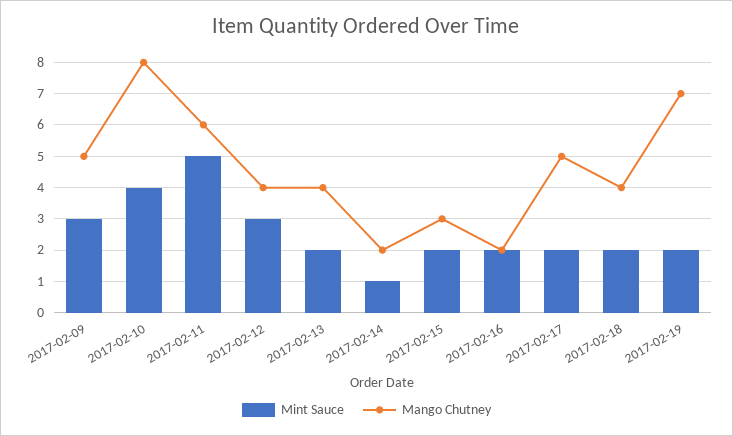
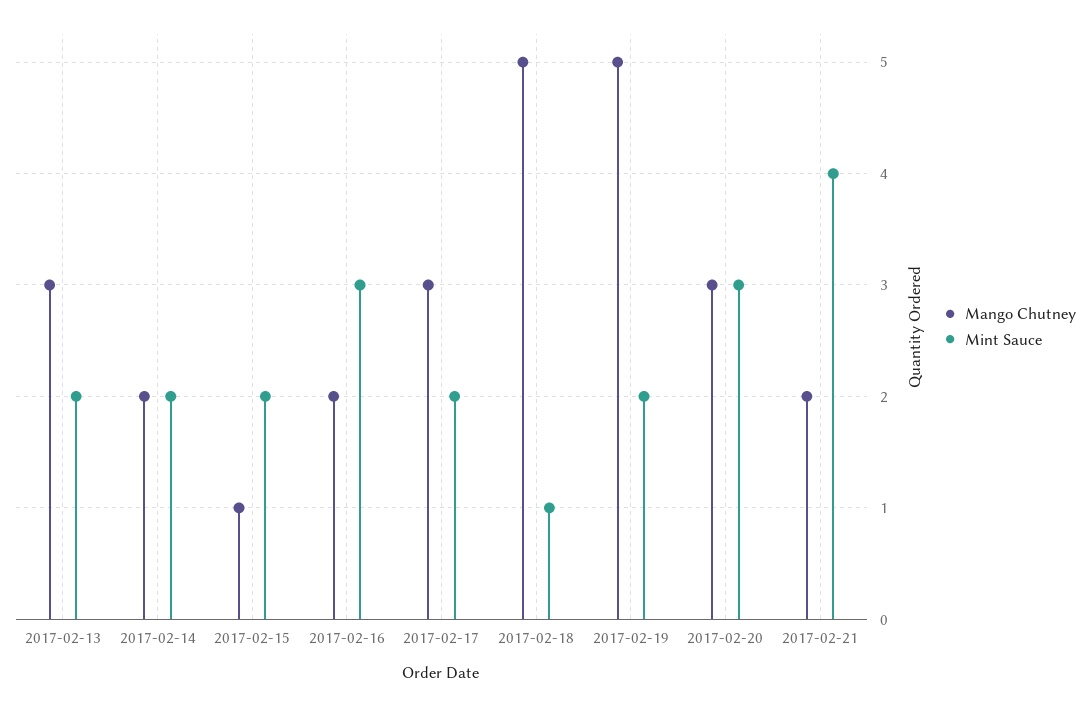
Mint Sauce, 2017-02-09: 3 -> none
Mango Chutney, 2017-02-09: 5 -> none
Mint Sauce, 2017-02-10: 4 -> none
Mango Chutney, 2017-02-10: 8 -> none
Mint Sauce, 2017-02-11: 5 -> none
Mango Chutney, 2017-02-11: 6 -> none
Mint Sauce, 2017-02-12: 3 -> none
Mango Chutney, 2017-02-12: 4 -> none
Mango Chutney, 2017-02-13: 4 -> 3
Mint Sauce, 2017-02-14: 1 -> 2
Mango Chutney, 2017-02-15: 3 -> 1
Mint Sauce, 2017-02-16: 2 -> 3
Mango Chutney, 2017-02-17: 5 -> 3
Mint Sauce, 2017-02-18: 2 -> 1
Mango Chutney, 2017-02-18: 4 -> 5
Mango Chutney, 2017-02-19: 7 -> 5
Mango Chutney, 2017-02-20: none -> 3
Mint Sauce, 2017-02-20: none -> 3
Mango Chutney, 2017-02-21: none -> 2
Mint Sauce, 2017-02-21: none -> 4

